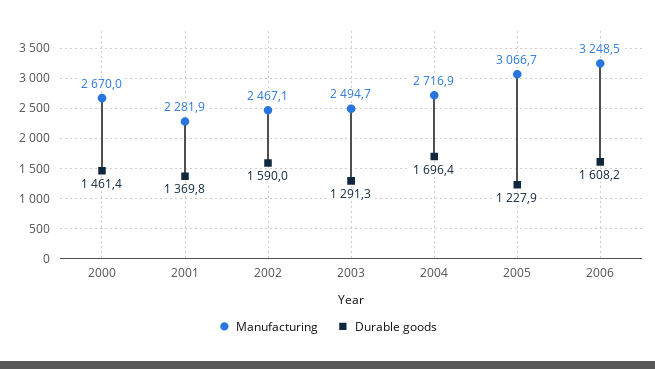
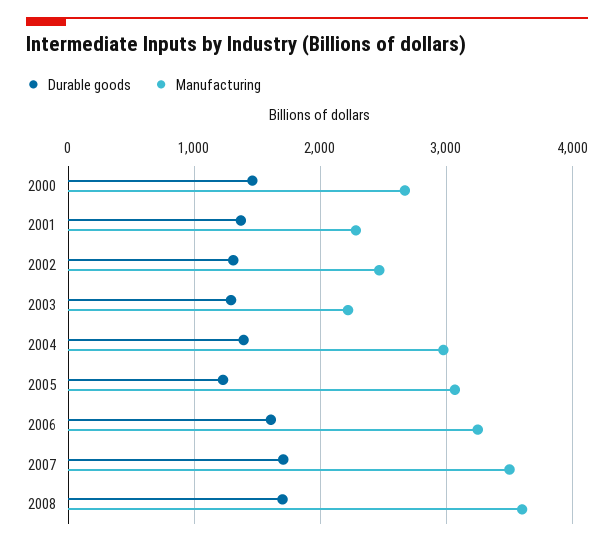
Durable goods, 2002: 1590 -> 1300
Manufacturing, 2003: 2494.7 -> 2200
Manufacturing, 2004: 2716.9 -> 3000
Durable goods, 2004: 1696.4 -> 1400
Durable goods, 2007: none -> 1700
Manufacturing, 2007: none -> 3500
Durable goods, 2008: none -> 1700
Manufacturing, 2008: none -> 3600

